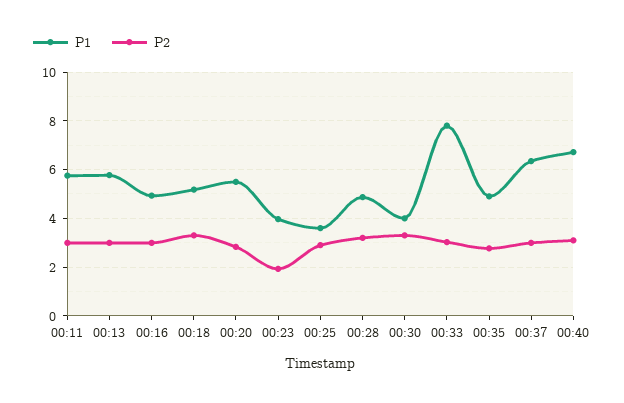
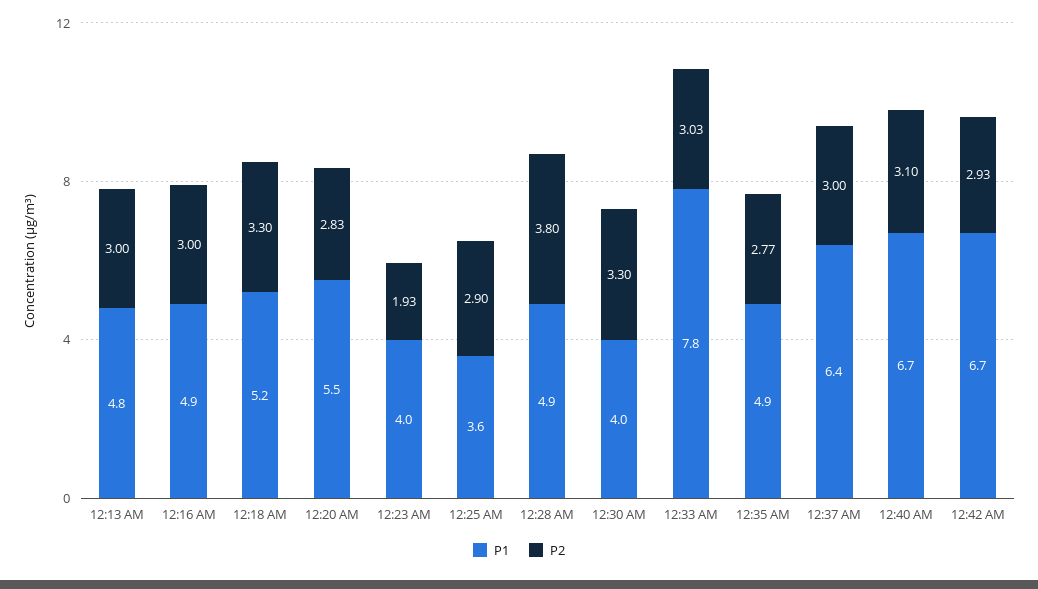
P1, 00:11: 5.75 -> none
P2, 00:11: 3 -> none
P1, 00:13: 5.75 -> 4.8
P2, 00:28: 3.25 -> 3.8
P1, 12:42 AM: none -> 6.7
P2, 12:42 AM: none -> 2.93

